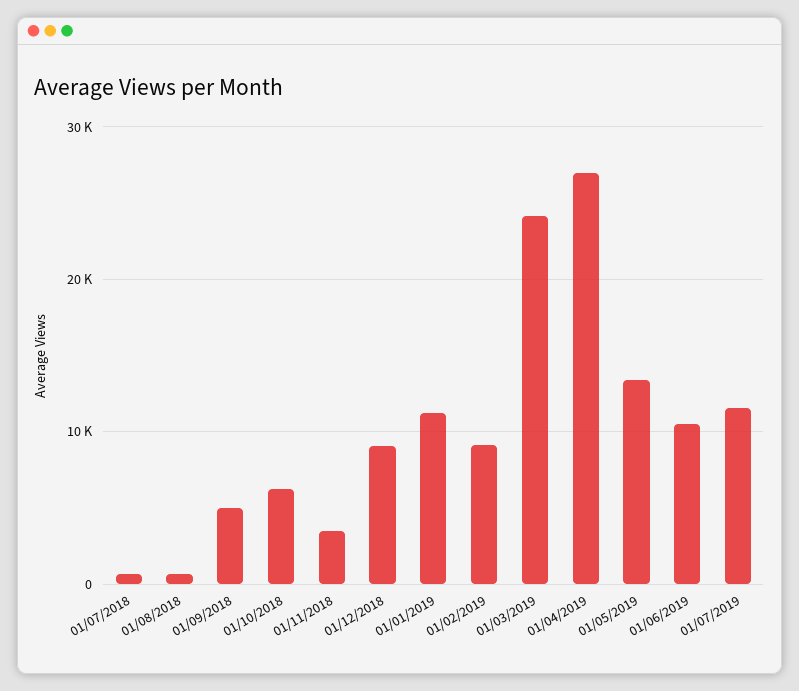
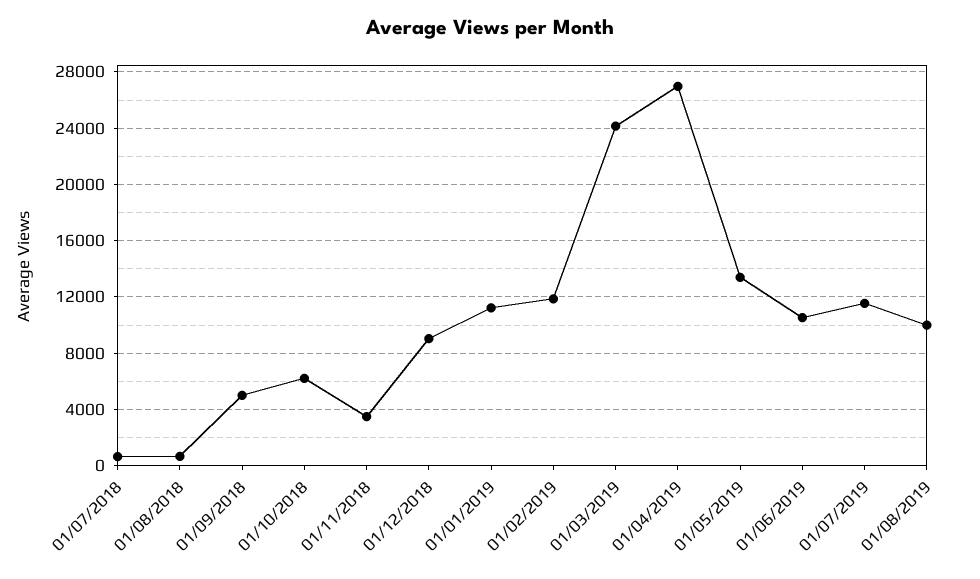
01/02/2019: 9000 -> 12000
01/08/2019: none -> 10000

